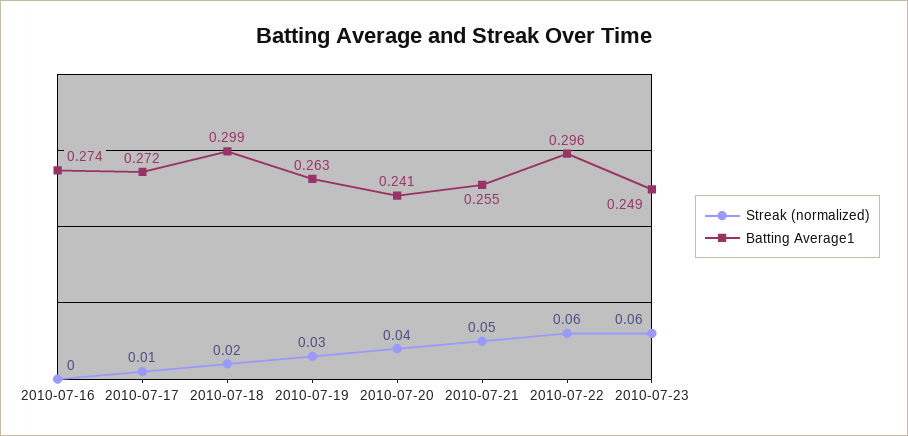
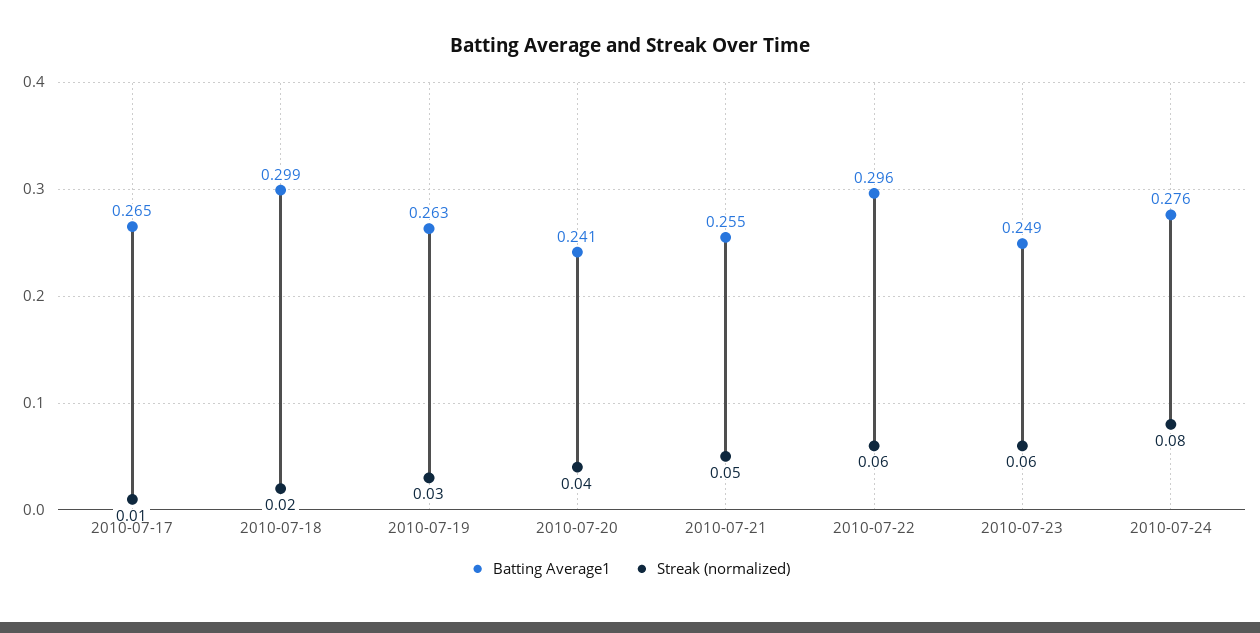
Streak (normalized), 2010-07-16: 0 -> none
Batting Average1, 2010-07-16: 0.274 -> none
Batting Average1, 2010-07-17: 0.272 -> 0.265
Batting Average1, 2010-07-24: none -> 0.276
Streak (normalized), 2010-07-24: none -> 0.08

